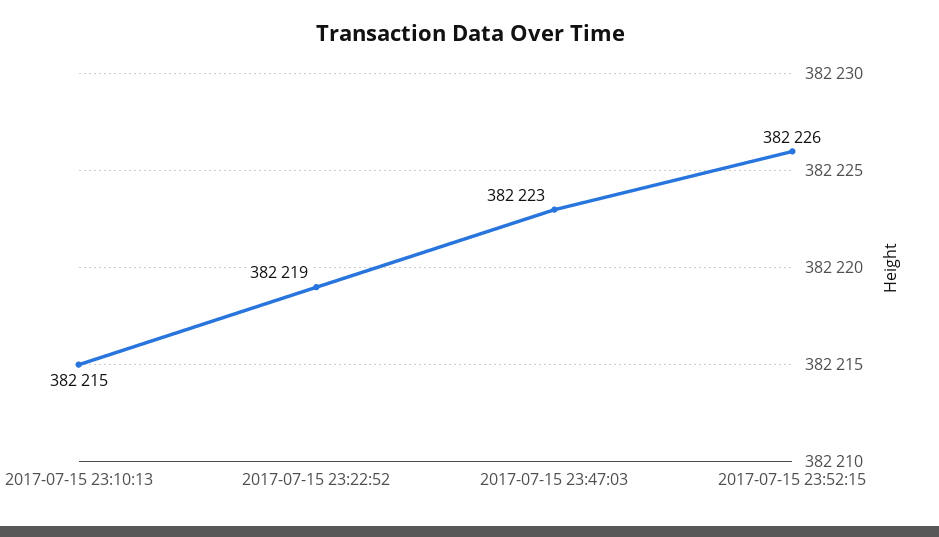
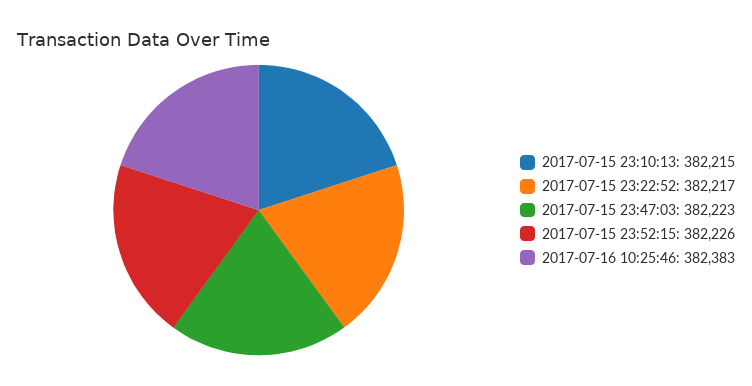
2017-07-15 23:22:52: 382219 -> 382217
2017-07-16 10:25:46: none -> 382383

